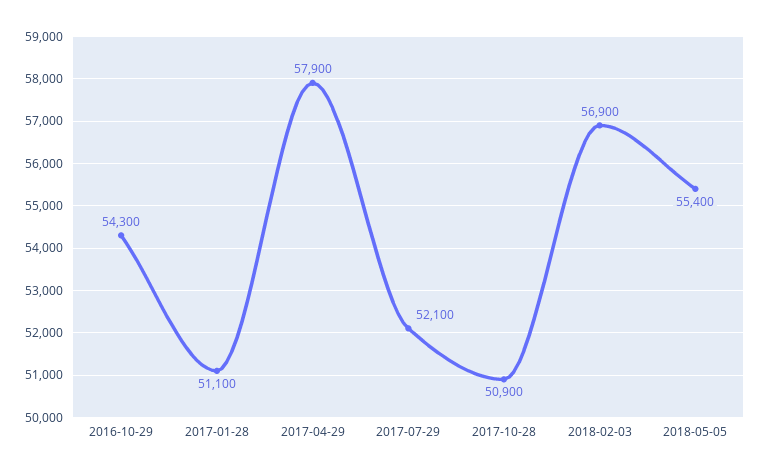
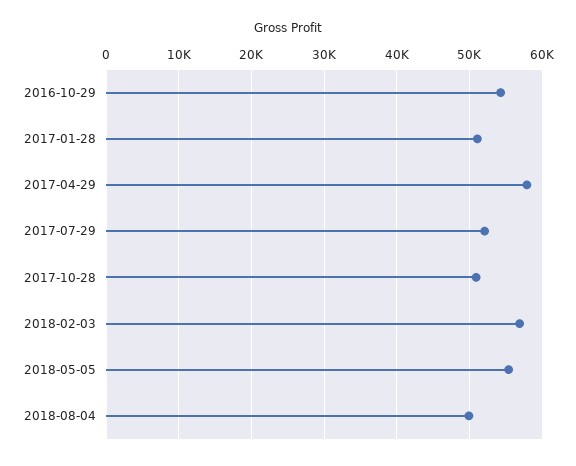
2018-08-04: none -> 50000

